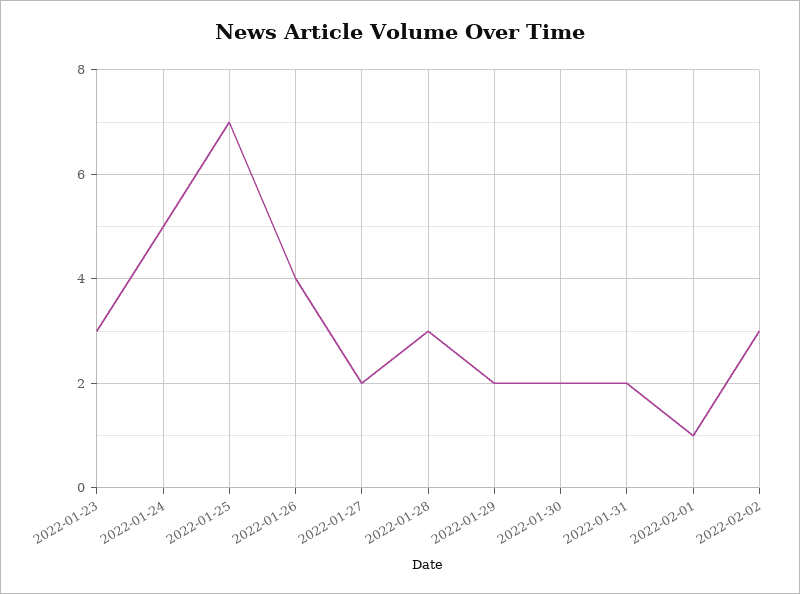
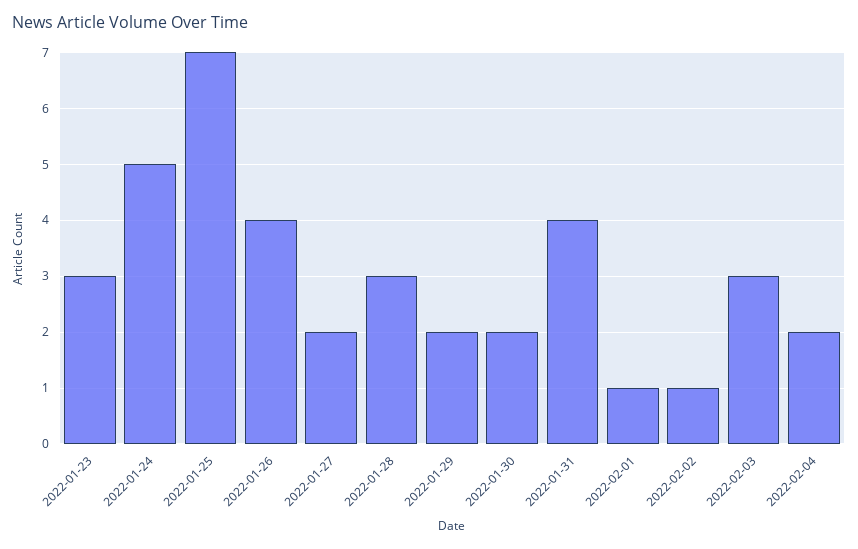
2022-01-31: 2 -> 4
2022-02-02: 3 -> 1
2022-02-03: none -> 3
2022-02-04: none -> 2

